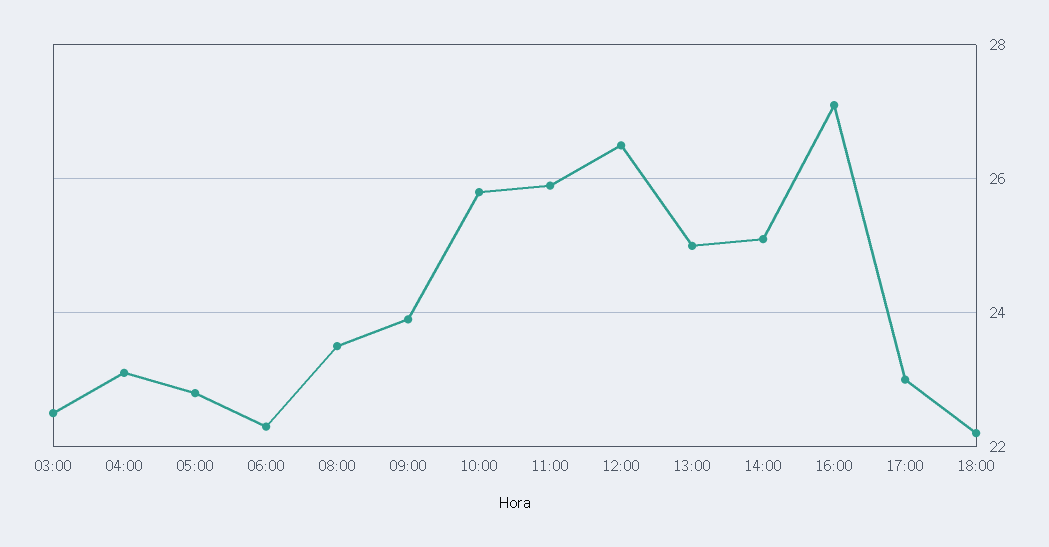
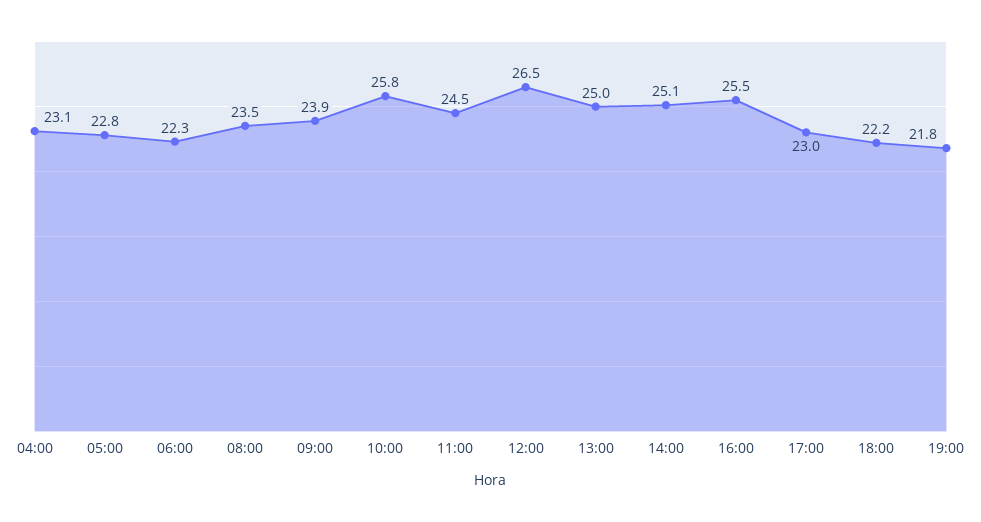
03:00: 22.5 -> none
11:00: 26 -> 24.5
16:00: 27 -> 25.5
19:00: none -> 21.8

